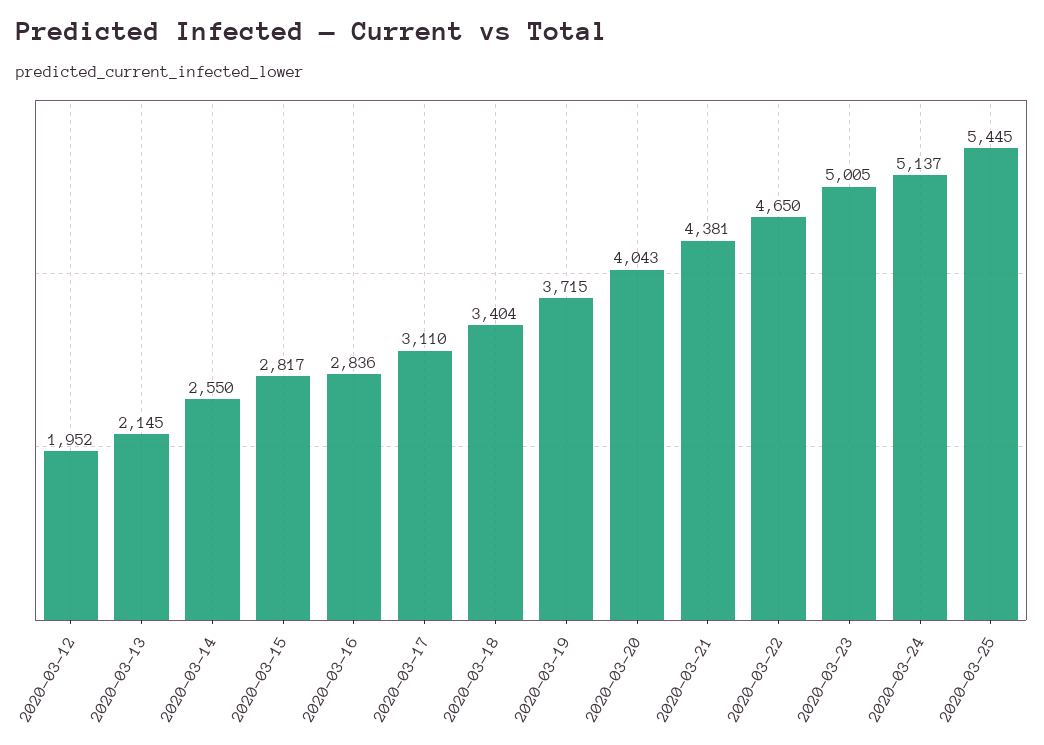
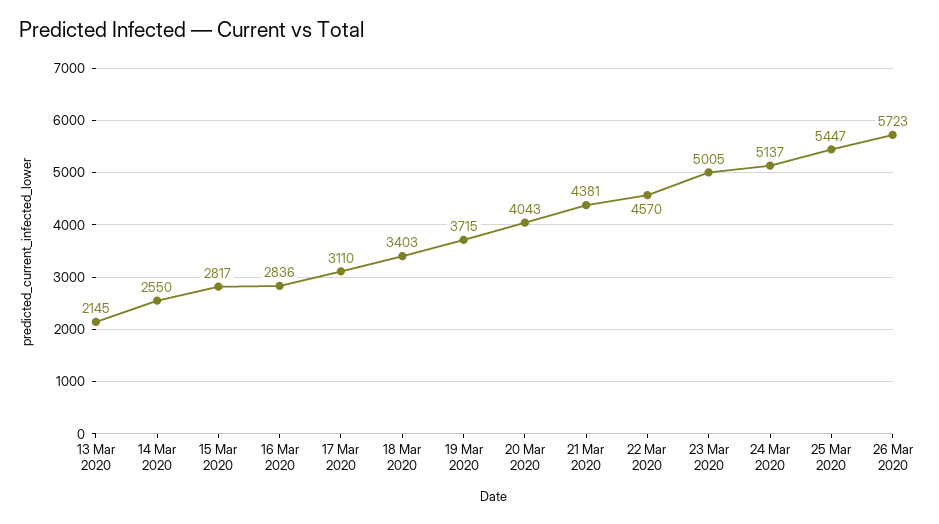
2020-03-12: 1952 -> none
2020-03-18: 3404 -> 3403
2020-03-22: 4650 -> 4570
2020-03-25: 5445 -> 5447
26 Mar 2020: none -> 5723

